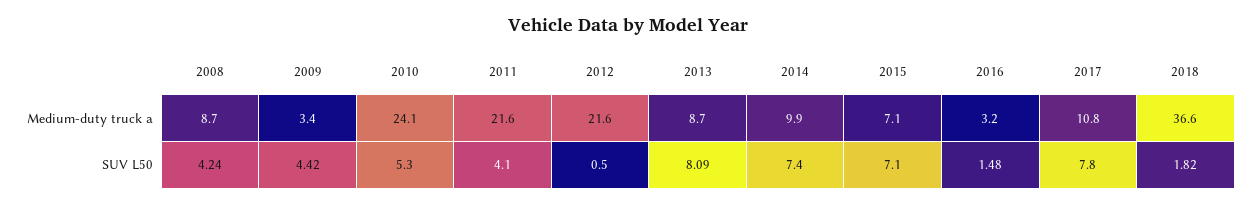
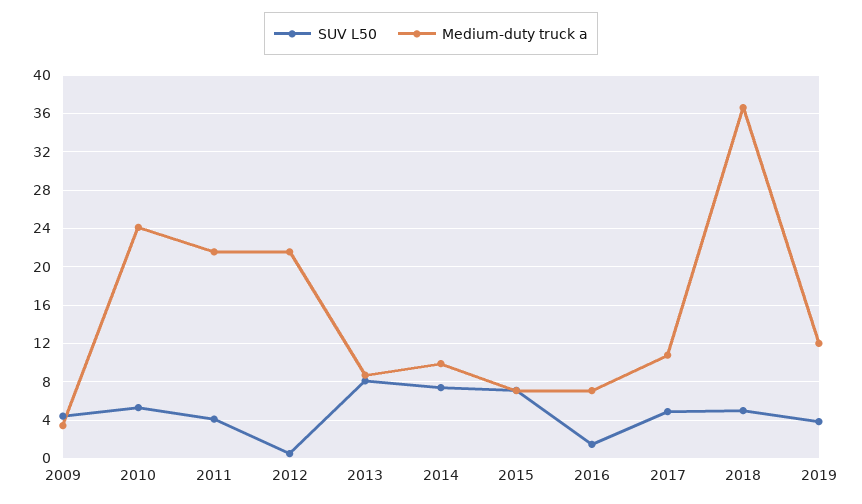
Medium-duty truck a, 2008: 8.7 -> none
Medium-duty truck a, 2016: 3.2 -> 7
SUV L50, 2008: 4.24 -> none
SUV L50, 2017: 7.8 -> 5
SUV L50, 2018: 1.82 -> 5
SUV L50, 2019: none -> 4
Medium-duty truck a, 2019: none -> 12

